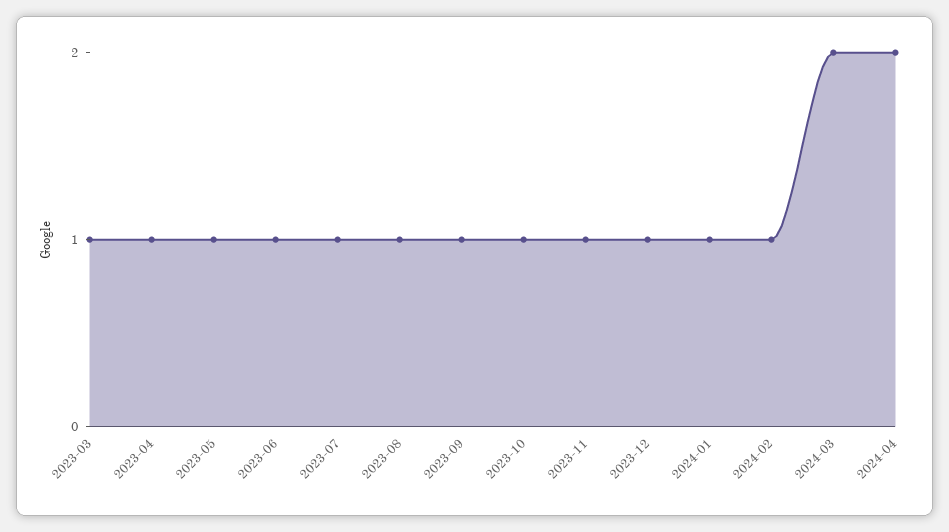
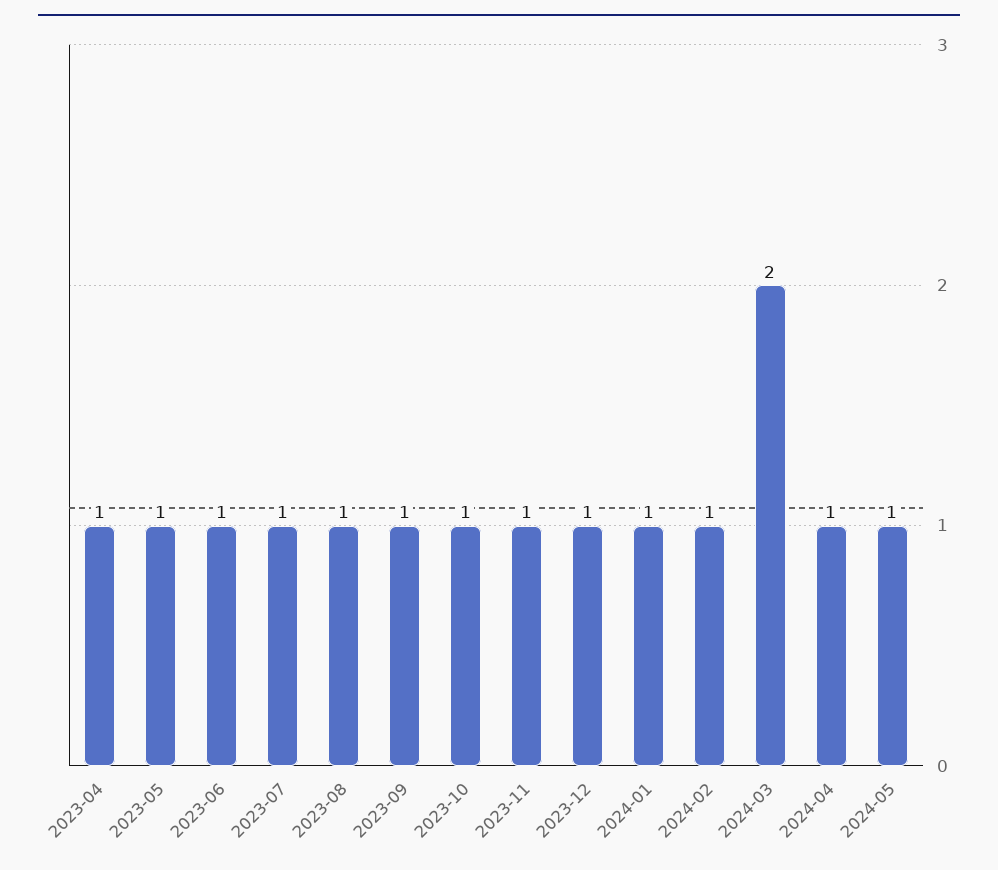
2023-03: 1 -> none
2024-04: 2 -> 1
2024-05: none -> 1

